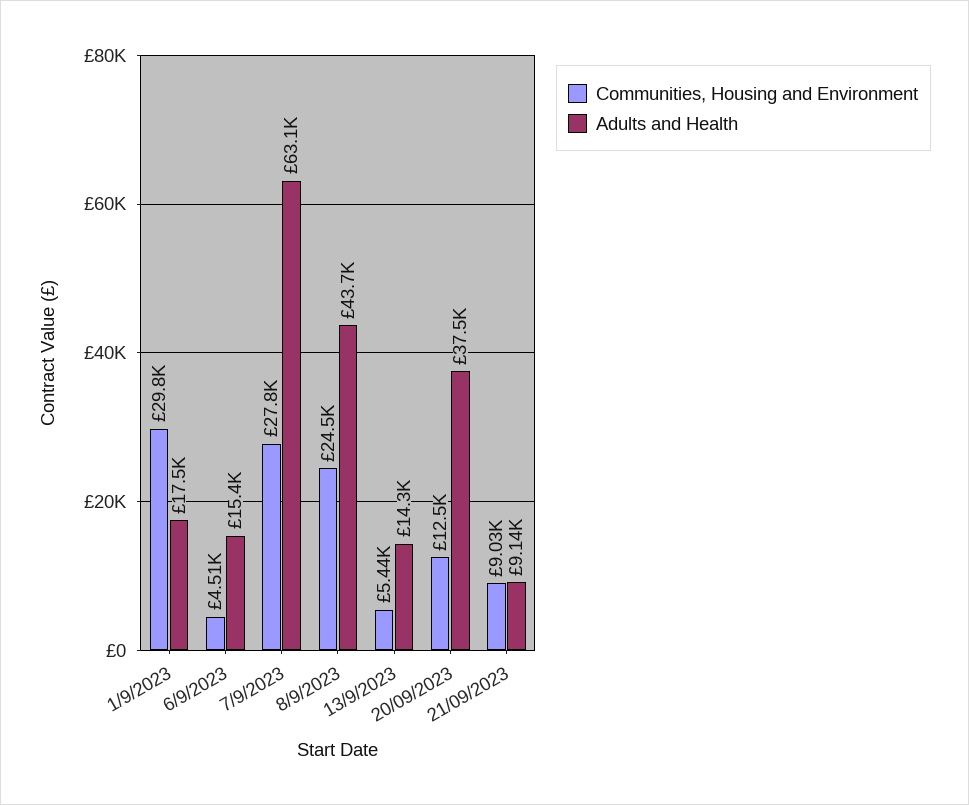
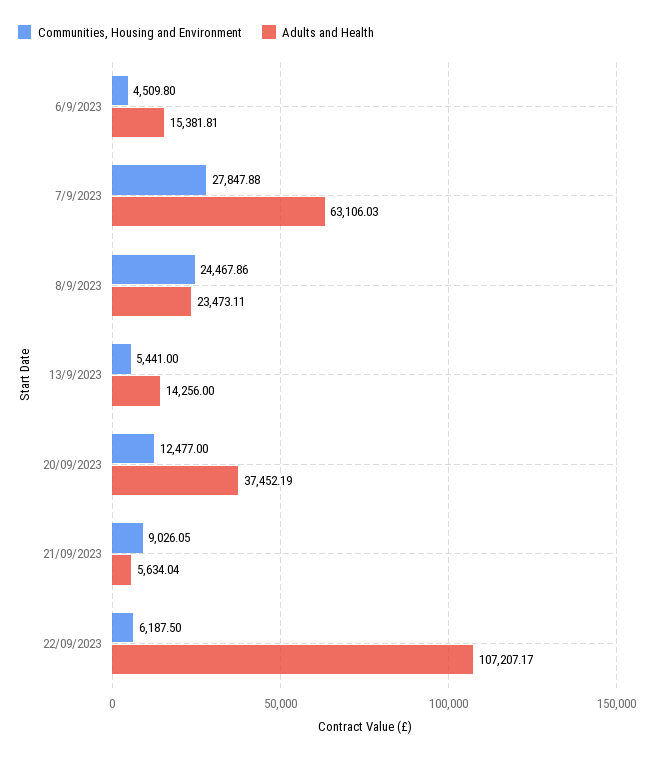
Communities, Housing and Environment, 1/9/2023: 29800 -> none
Adults and Health, 1/9/2023: 17500 -> none
Adults and Health, 8/9/2023: 43700 -> 23473.11
Adults and Health, 21/09/2023: 9140 -> 5634.04
Communities, Housing and Environment, 22/09/2023: none -> 6187.5
Adults and Health, 22/09/2023: none -> 107207.17

